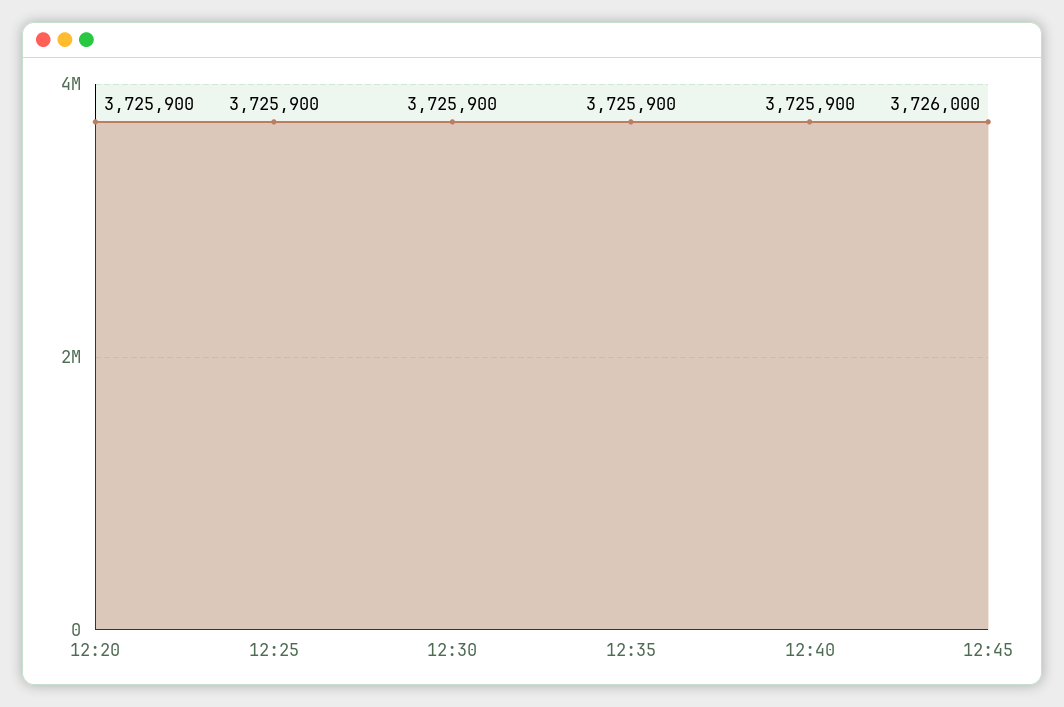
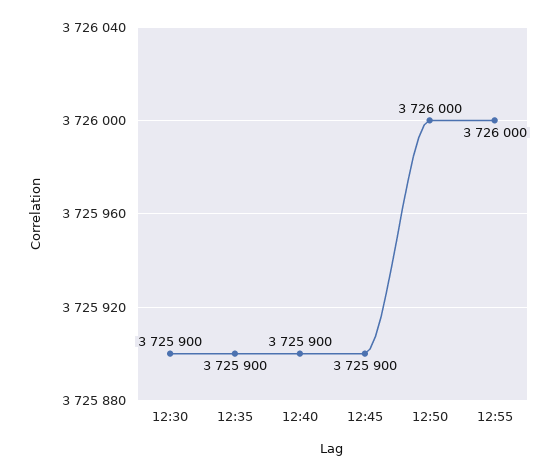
12:20: 3725900 -> none
12:25: 3725900 -> none
12:45: 3726000 -> 3725900
12:50: none -> 3726000
12:55: none -> 3726000

